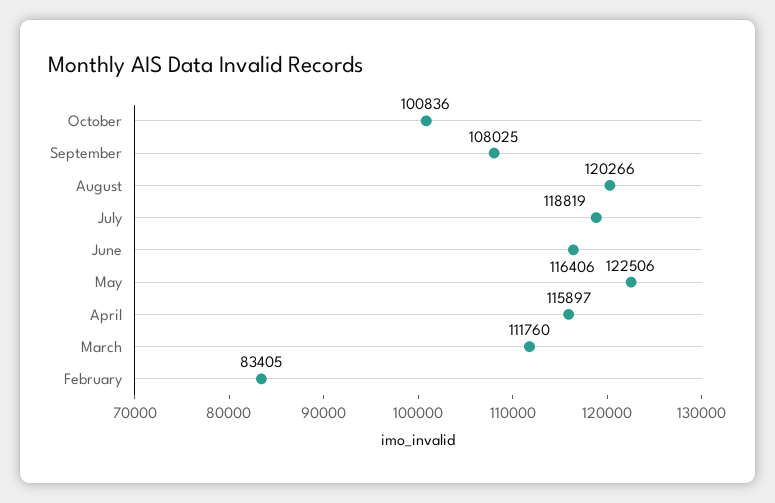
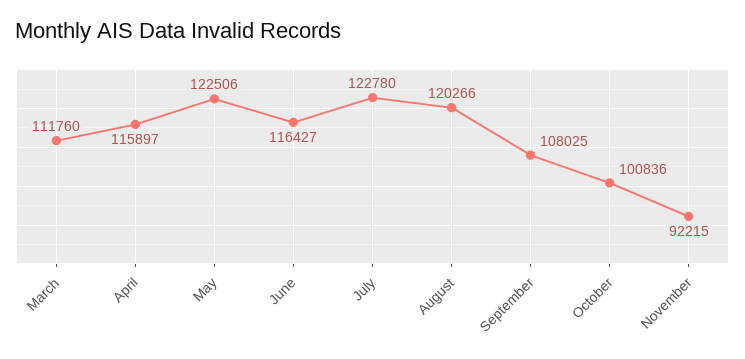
July: 118819 -> 122780
June: 116406 -> 116427
February: 83405 -> none
November: none -> 92215

